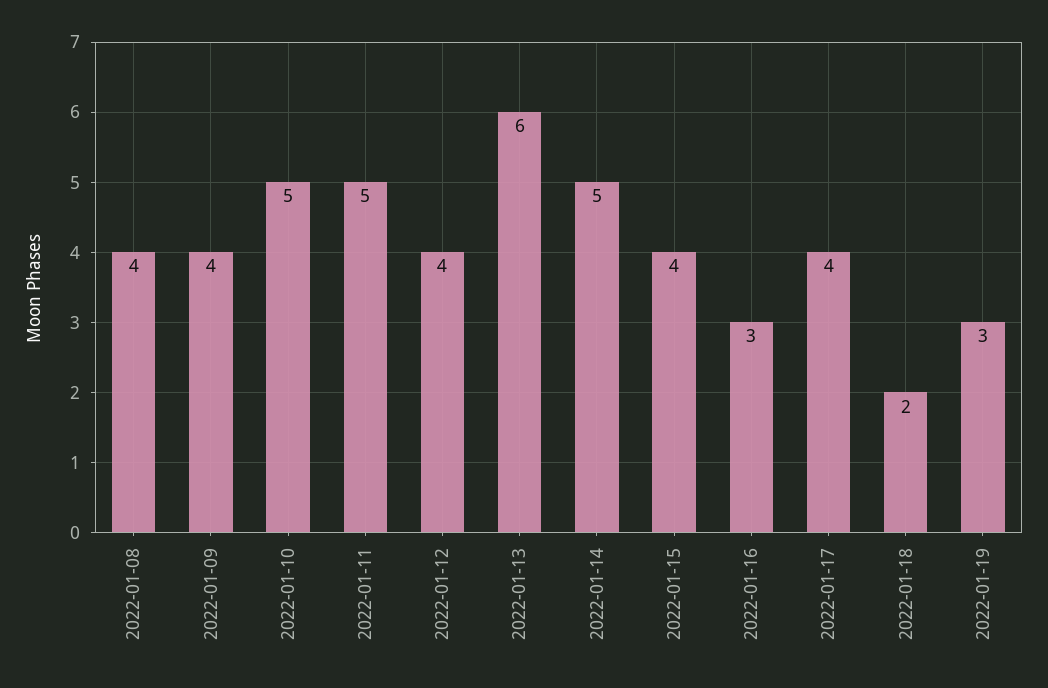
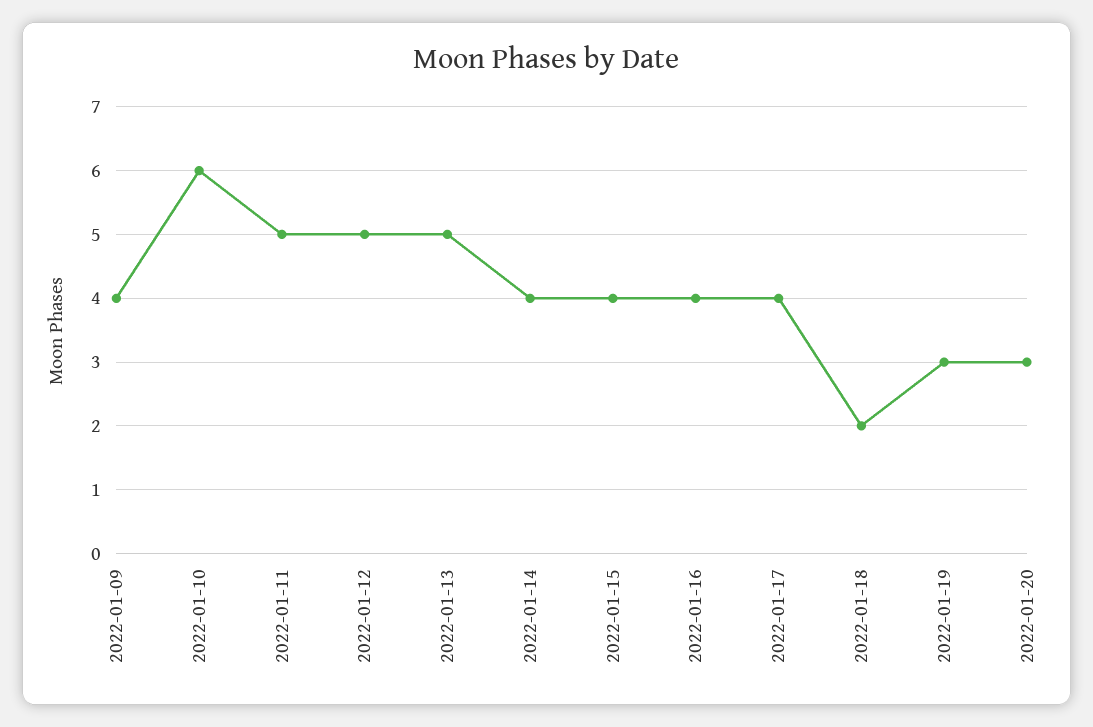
2022-01-08: 4 -> none
2022-01-10: 5 -> 6
2022-01-12: 4 -> 5
2022-01-13: 6 -> 5
2022-01-14: 5 -> 4
2022-01-16: 3 -> 4
2022-01-20: none -> 3

